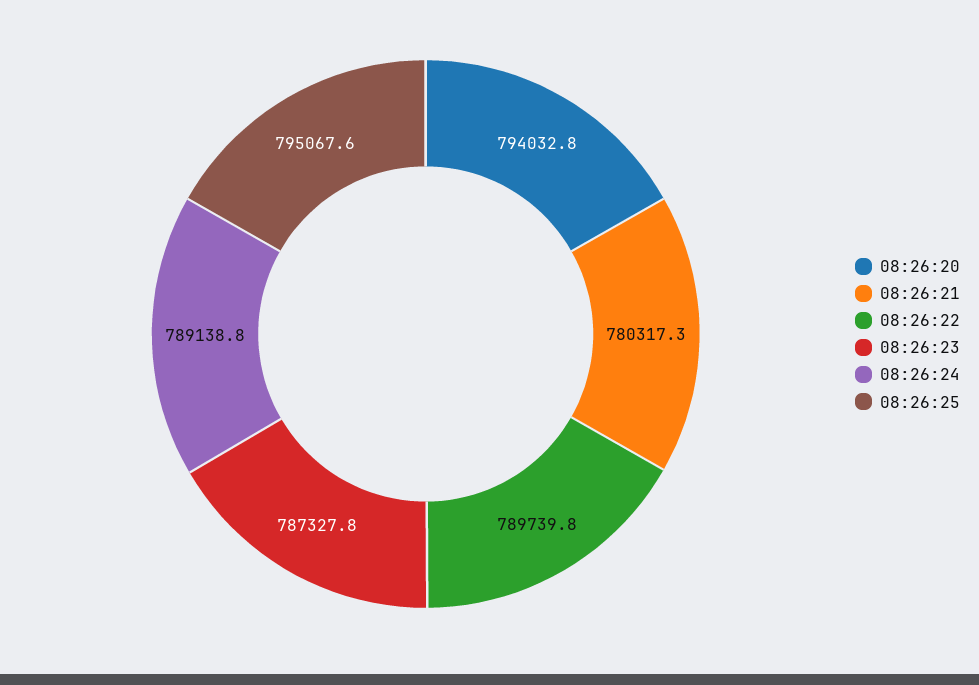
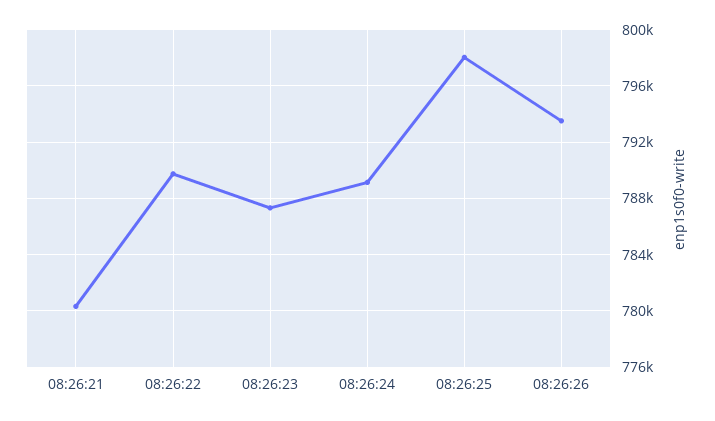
08:26:20: 794032.8 -> none
08:26:25: 795067.6 -> 798000
08:26:26: none -> 793500

